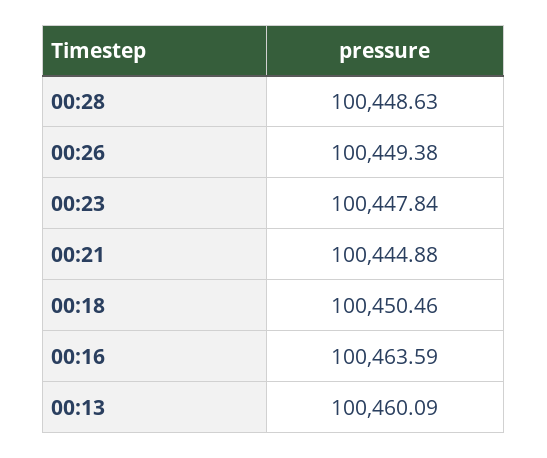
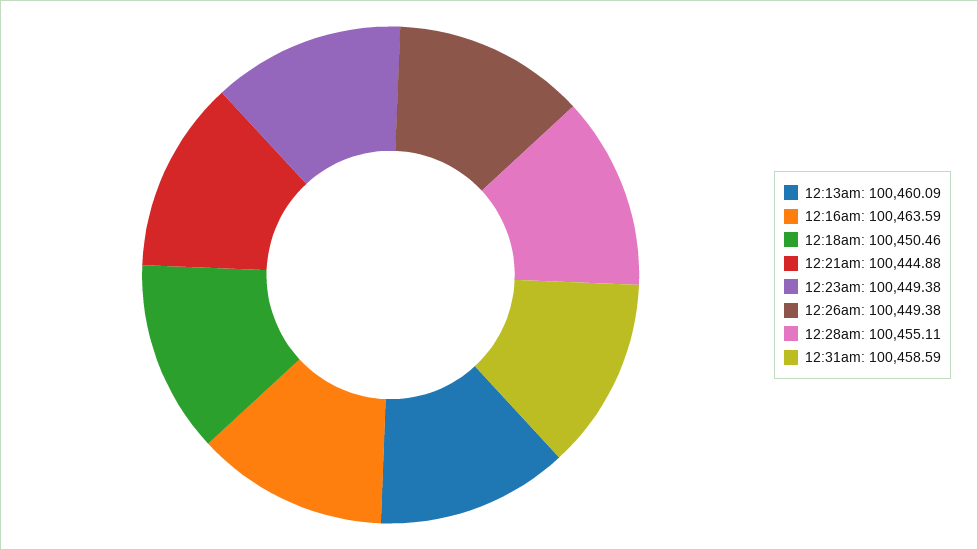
00:28: 100448.63 -> 100455.11
00:23: 100447.84 -> 100449.38
12:31am: none -> 100458.59

